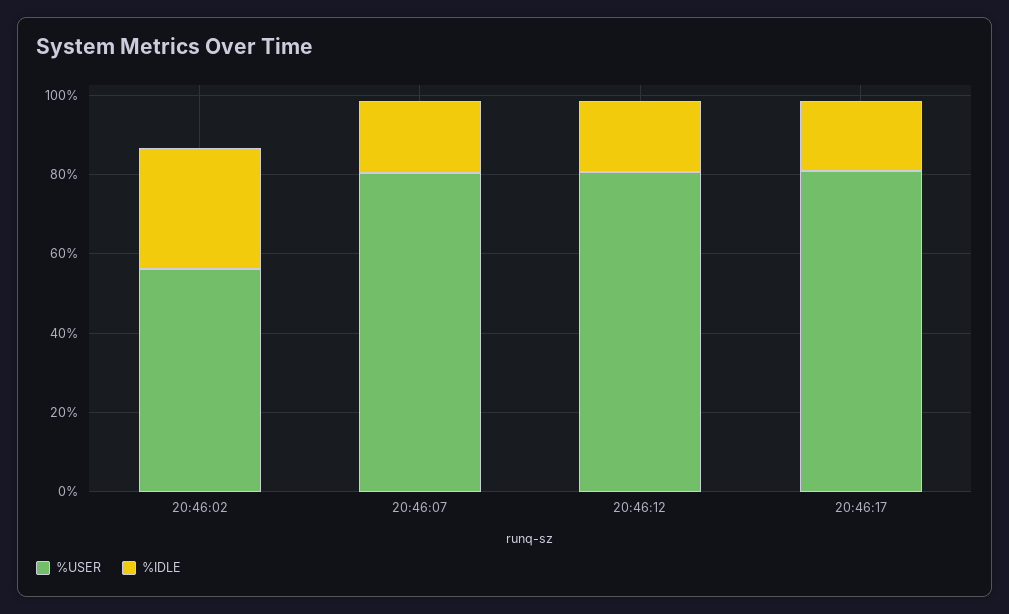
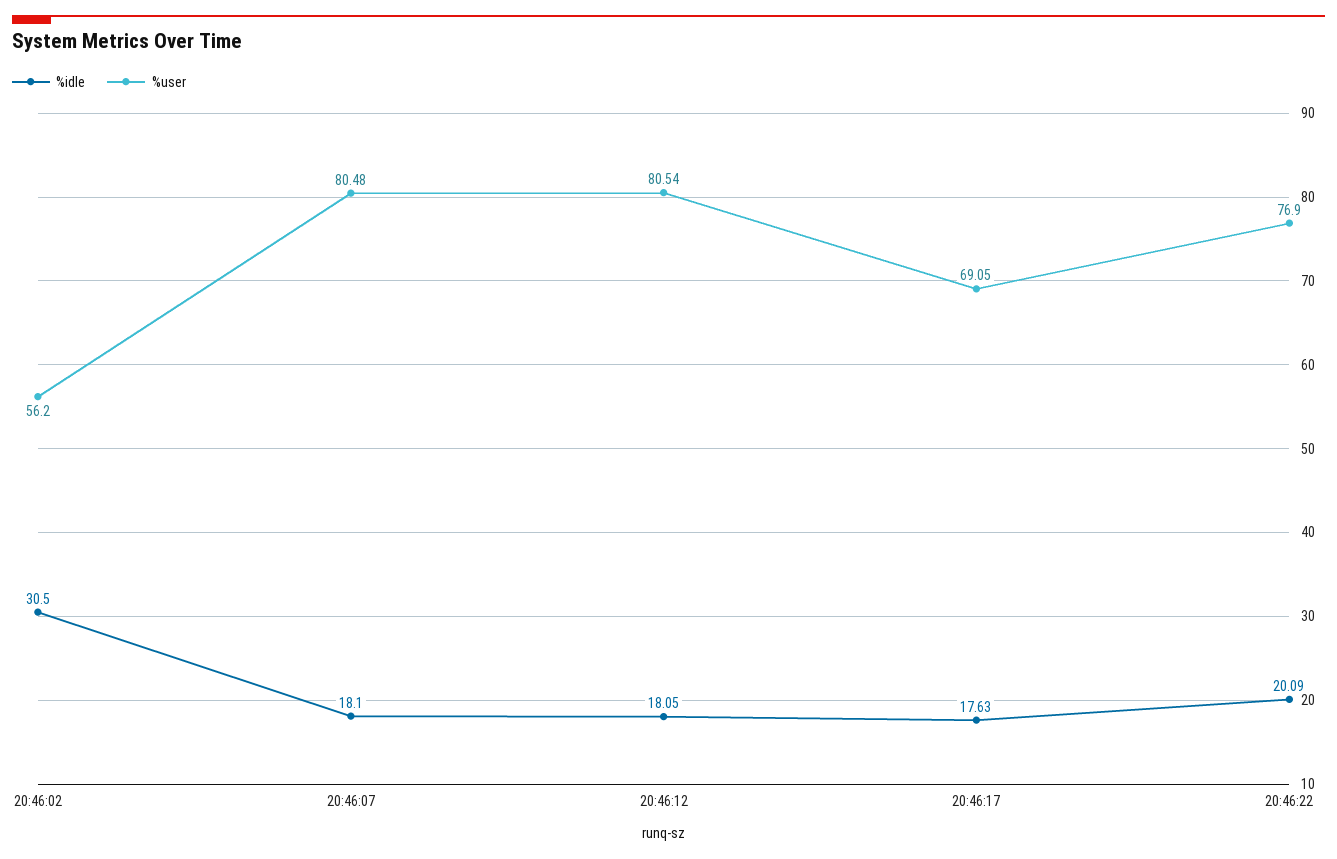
%USER, 20:46:17: 80 -> 69.05
%IDLE, 20:46:22: none -> 20.09
%USER, 20:46:22: none -> 76.9

